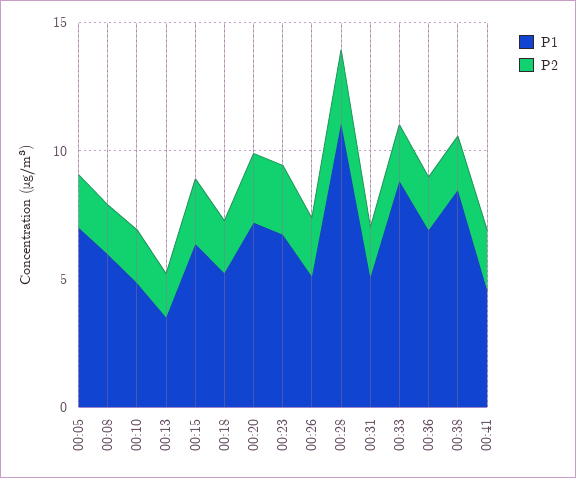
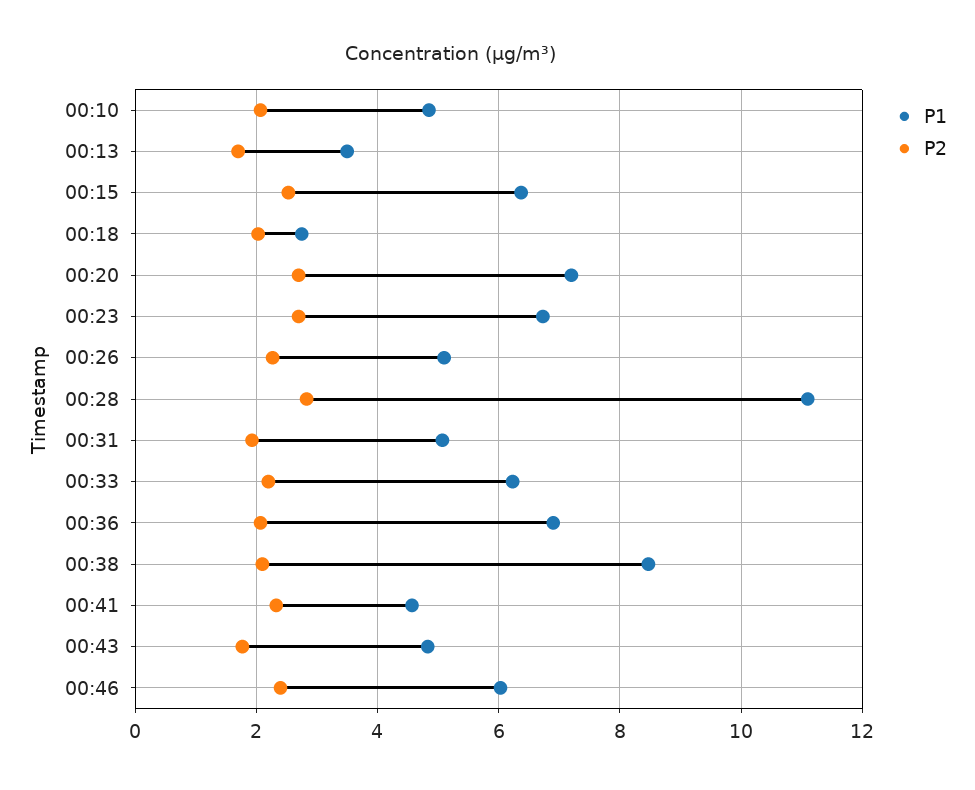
P1, 00:05: 7 -> none
P2, 00:05: 2 -> none
P1, 00:08: 6 -> none
P2, 00:08: 2 -> none
P1, 00:18: 5 -> 2.8
P1, 00:33: 9 -> 6.2
P1, 00:43: none -> 4.8
P2, 00:43: none -> 1.8
P1, 00:46: none -> 6
P2, 00:46: none -> 2.4

